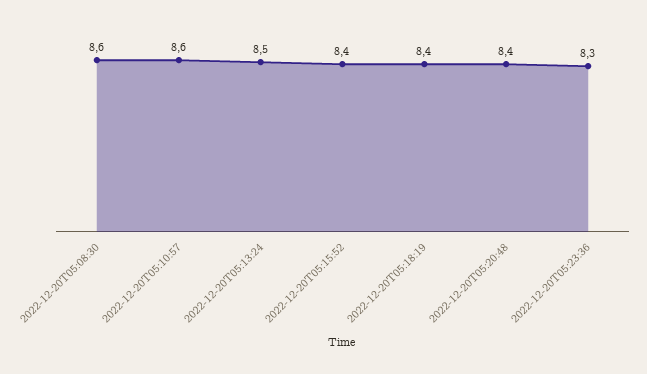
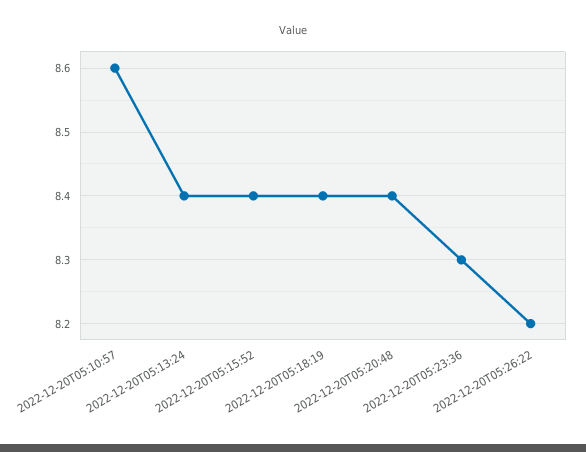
2022-12-20T05:08:30: 8.6 -> none
2022-12-20T05:13:24: 8.5 -> 8.4
2022-12-20T05:26:22: none -> 8.2

